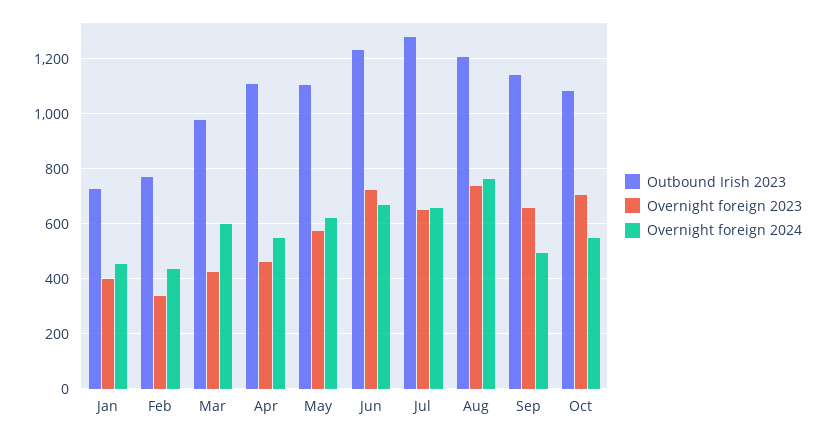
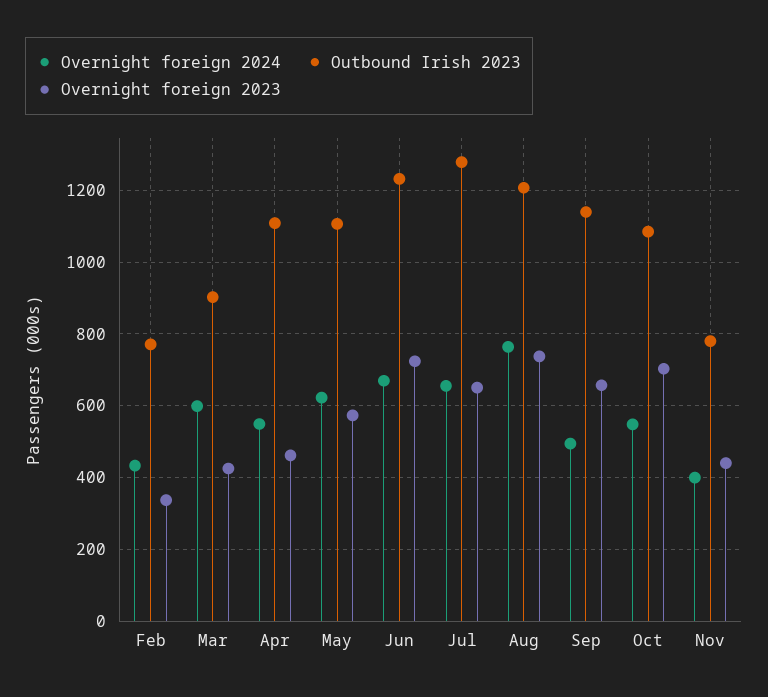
Outbound Irish 2023, Jan: 725 -> none
Overnight foreign 2023, Jan: 400 -> none
Overnight foreign 2024, Jan: 450 -> none
Outbound Irish 2023, Mar: 975 -> 900
Overnight foreign 2024, Nov: none -> 400
Outbound Irish 2023, Nov: none -> 780
Overnight foreign 2023, Nov: none -> 440

